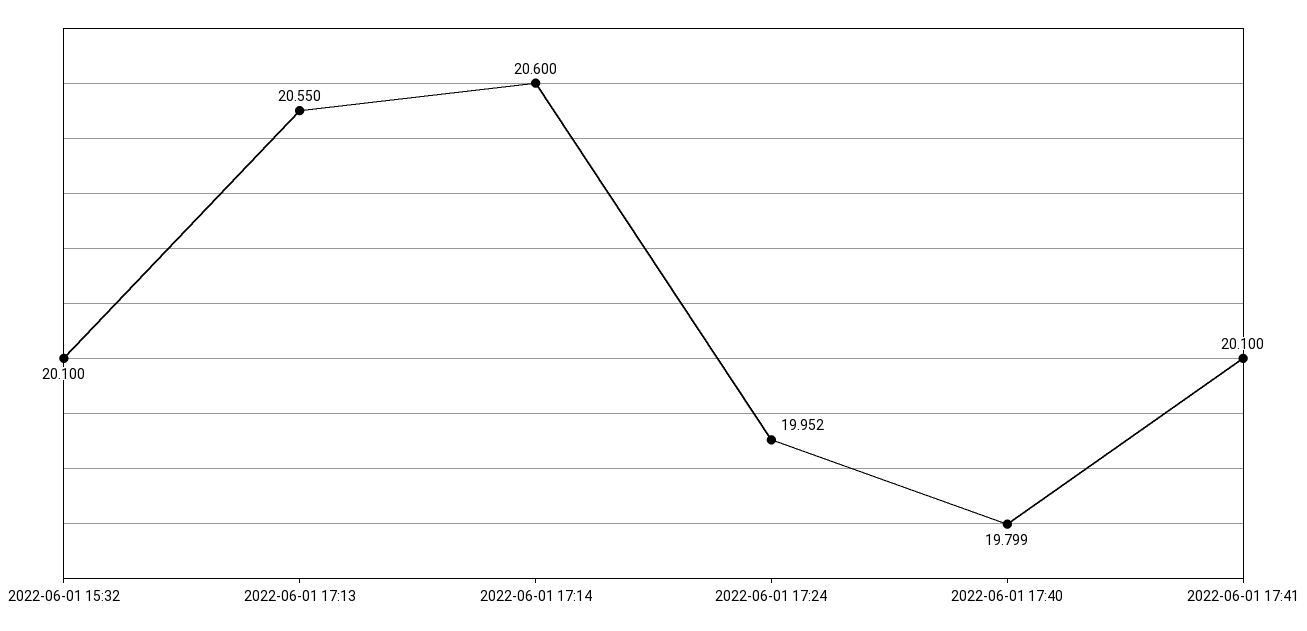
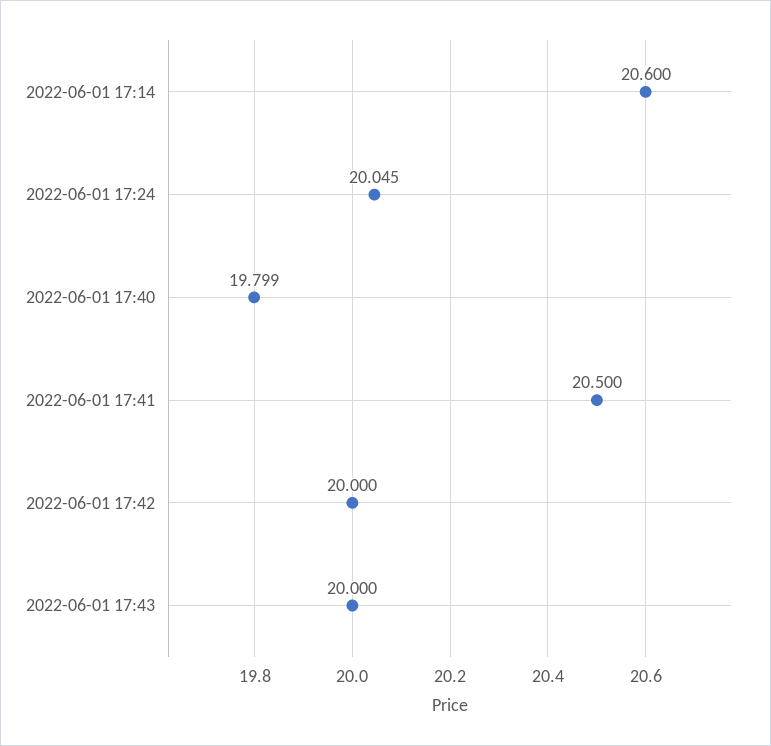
2022-06-01 15:32: 20.1 -> none
2022-06-01 17:13: 20.55 -> none
2022-06-01 17:24: 19.952 -> 20.045
2022-06-01 17:41: 20.1 -> 20.5
2022-06-01 17:42: none -> 20
2022-06-01 17:43: none -> 20

